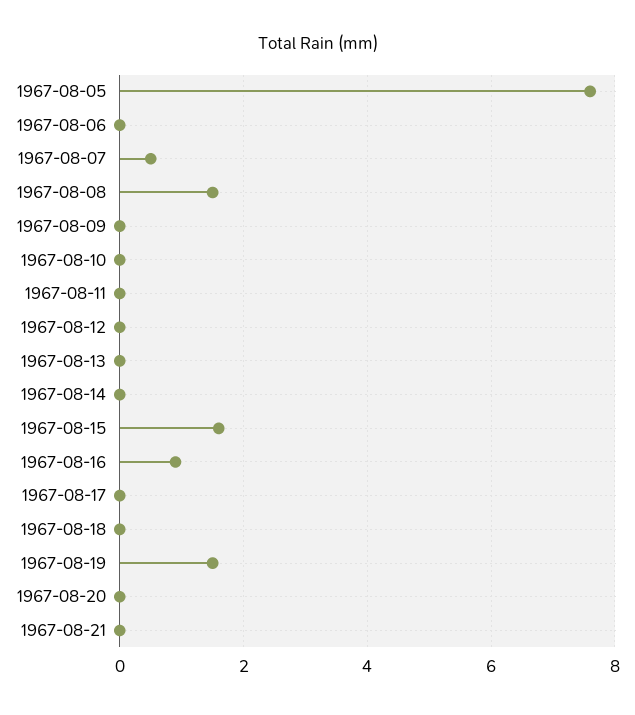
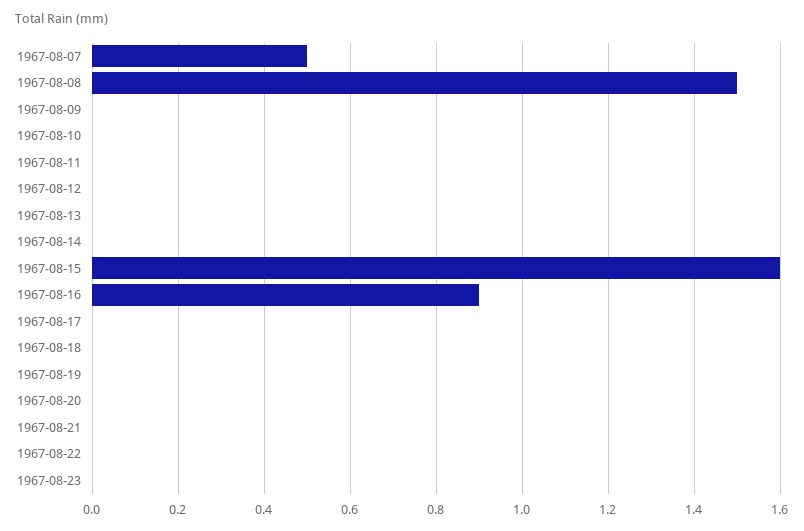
1967-08-05: 7.5 -> none
1967-08-06: 0 -> none
1967-08-19: 1.5 -> 0
1967-08-22: none -> 0
1967-08-23: none -> 0

